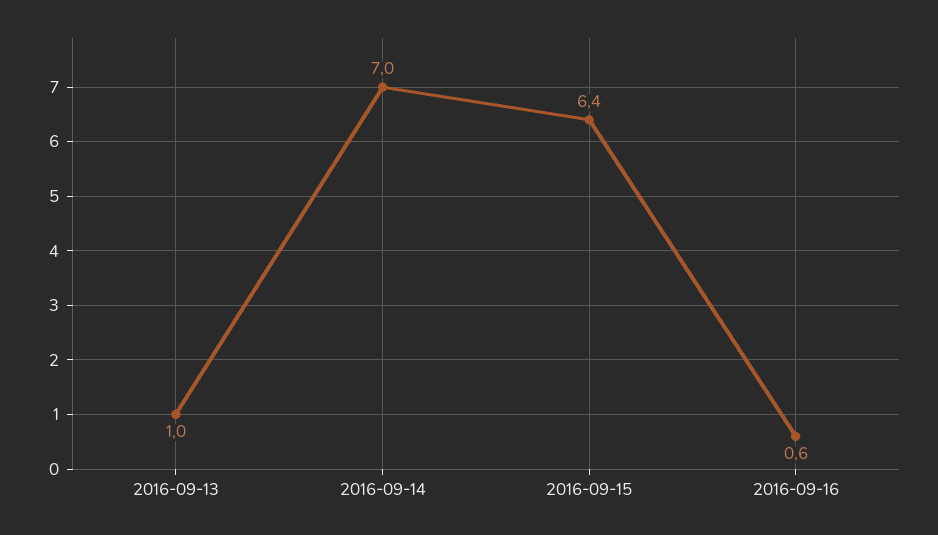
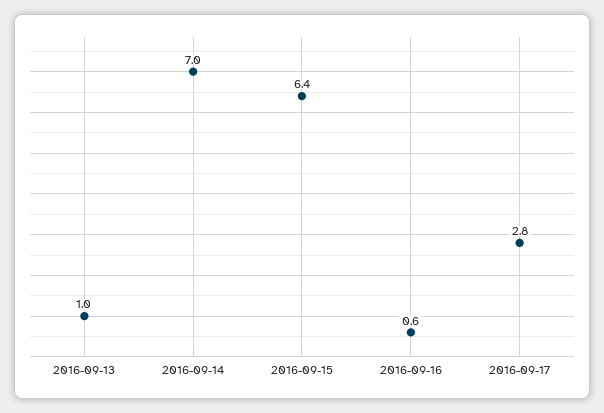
2016-09-17: none -> 2.8

